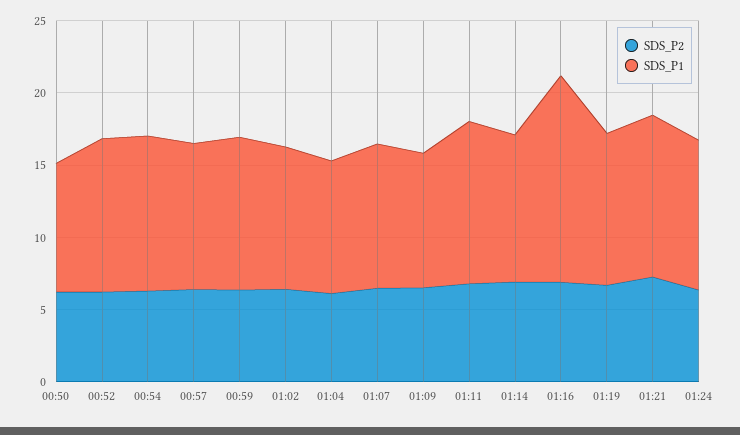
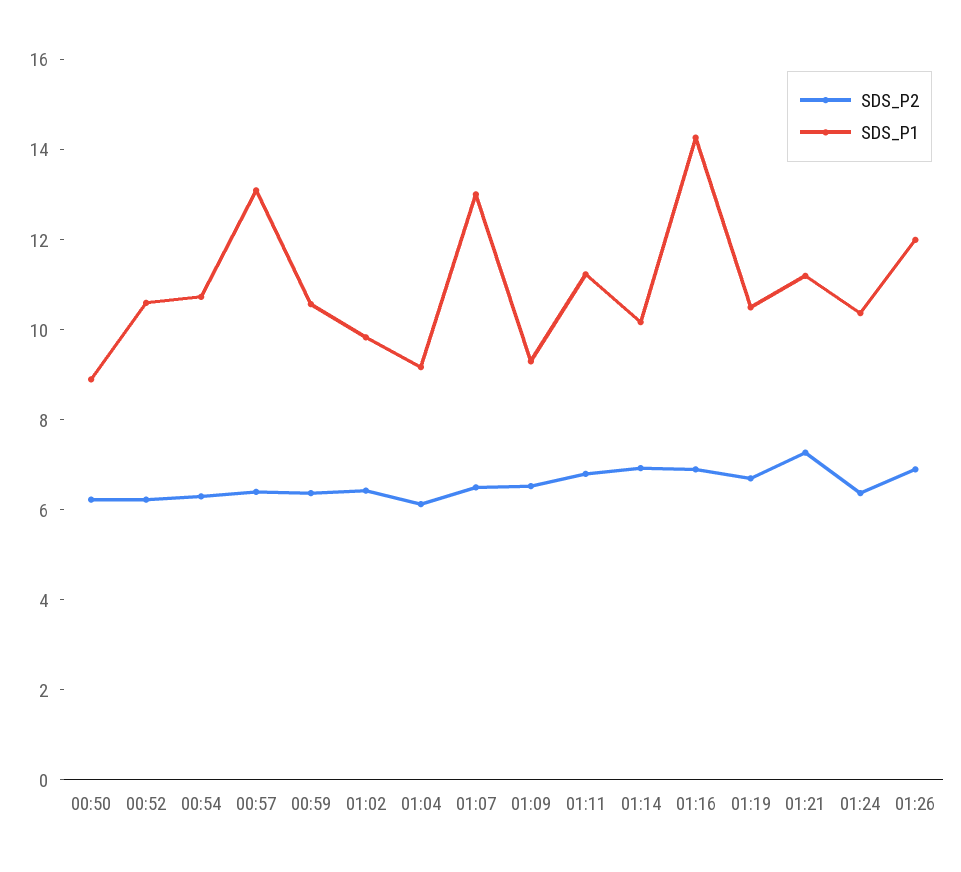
SDS_P1, 00:57: 10 -> 13
SDS_P1, 01:07: 10 -> 13
SDS_P2, 01:26: none -> 7
SDS_P1, 01:26: none -> 12

